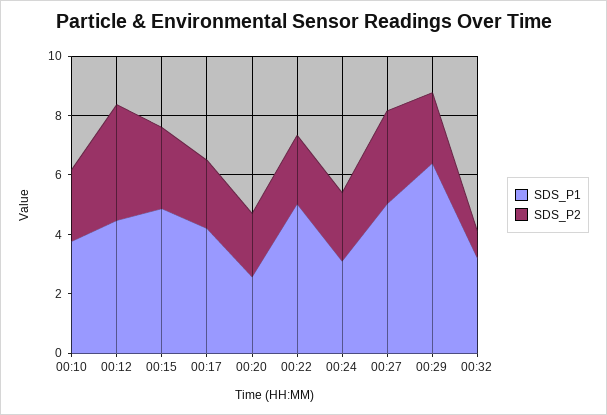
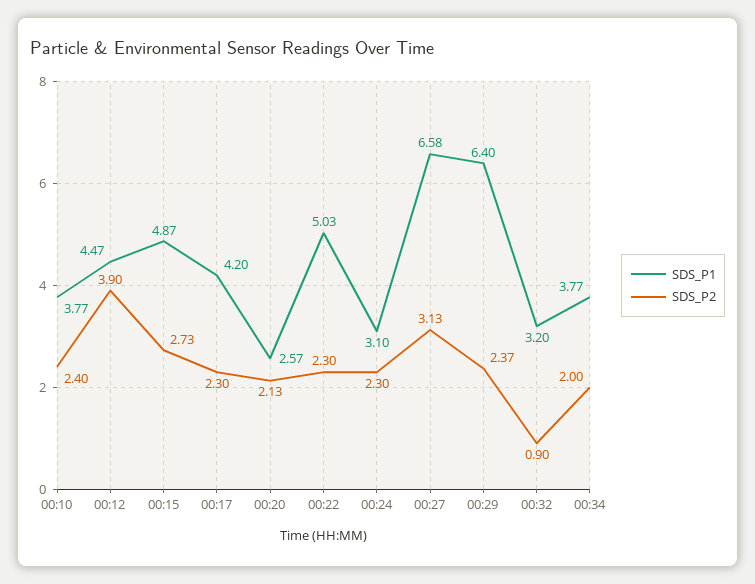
SDS_P1, 00:27: 5 -> 6.58
SDS_P1, 00:34: none -> 3.77
SDS_P2, 00:34: none -> 2

